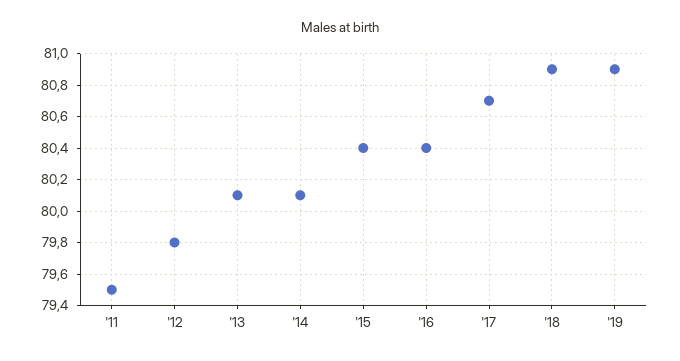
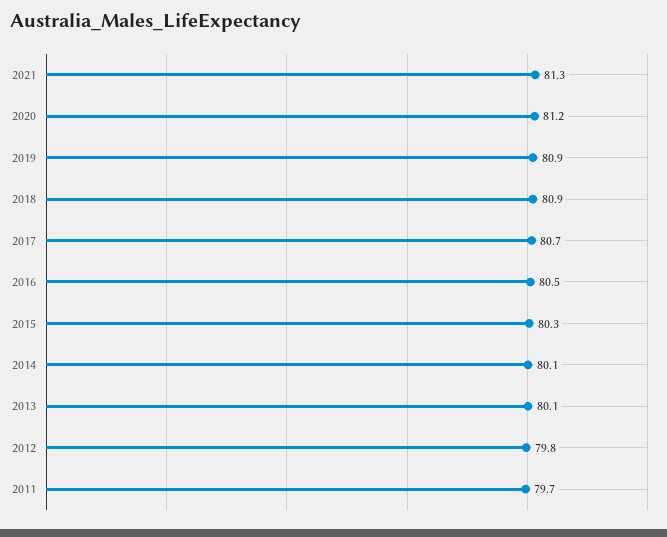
'11: 79.5 -> 79.7
'15: 80.4 -> 80.3
'16: 80.4 -> 80.5
2021: none -> 81.3
2020: none -> 81.2

